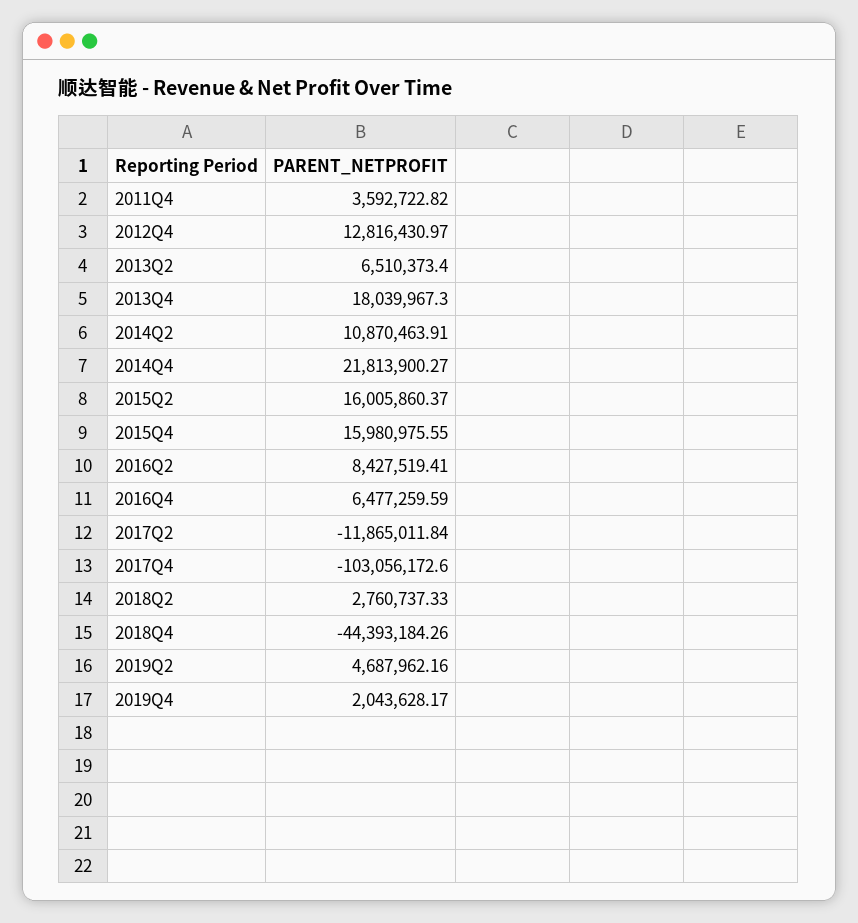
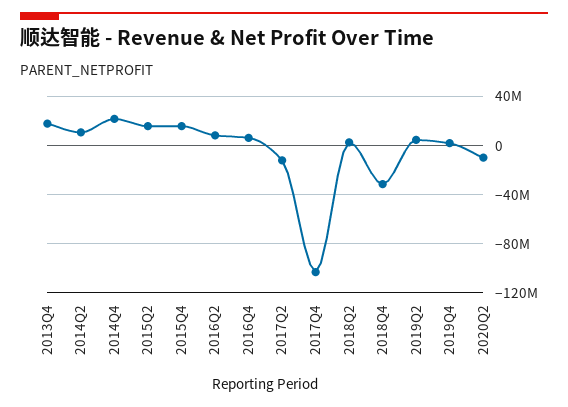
2011Q4: 3592722.82 -> none
2012Q4: 12816430.97 -> none
2013Q2: 6510373.4 -> none
2018Q4: -44393184.26 -> -30000000
2020Q2: none -> -10000000

